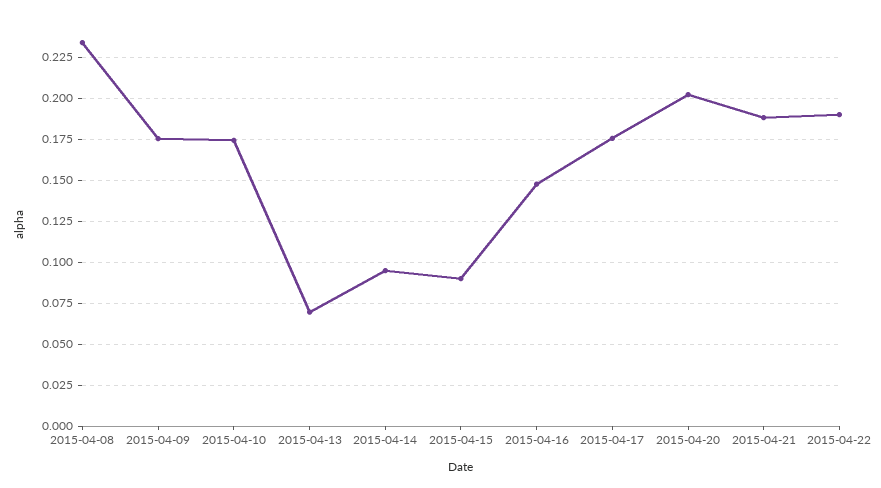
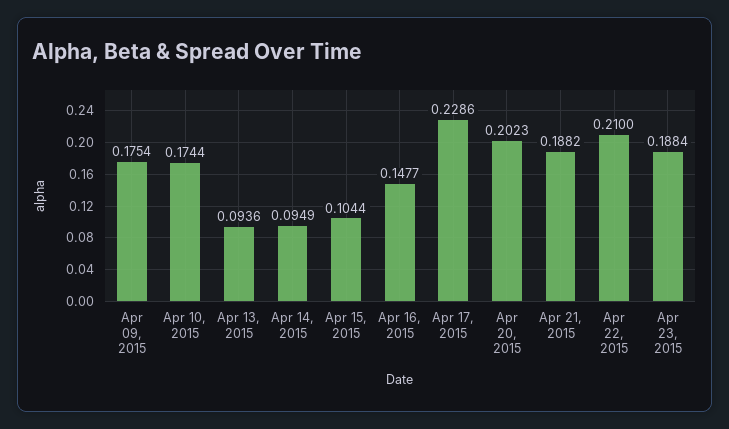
2015-04-08: 0.235 -> none
2015-04-13: 0.07 -> 0.0936
2015-04-15: 0.09 -> 0.1044
2015-04-17: 0.175 -> 0.2286
2015-04-22: 0.19 -> 0.21
Apr 23, 2015: none -> 0.1884

